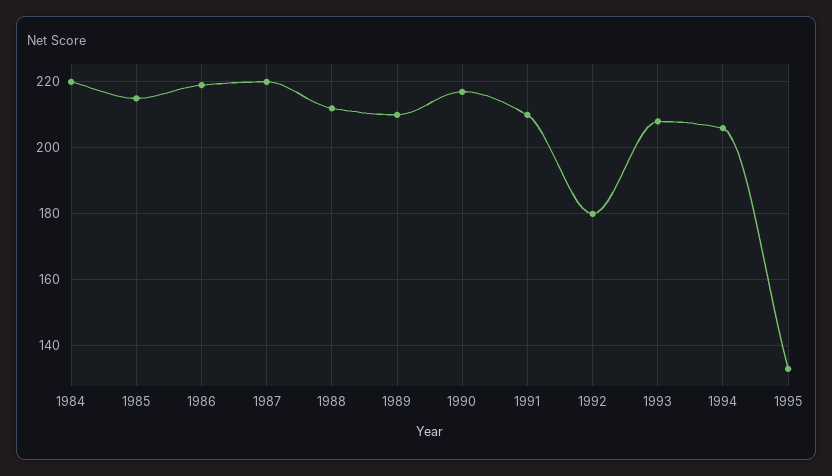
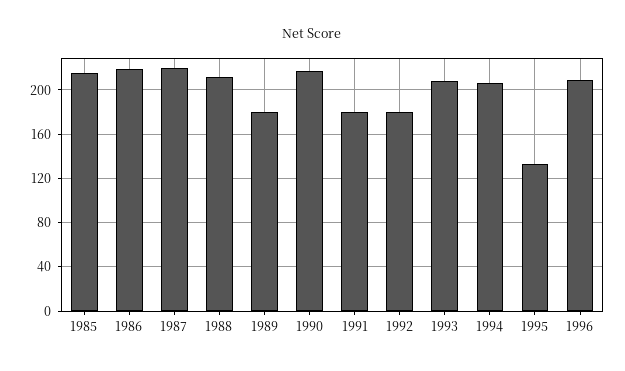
1984: 220 -> none
1989: 210 -> 180
1991: 210 -> 180
1996: none -> 210

